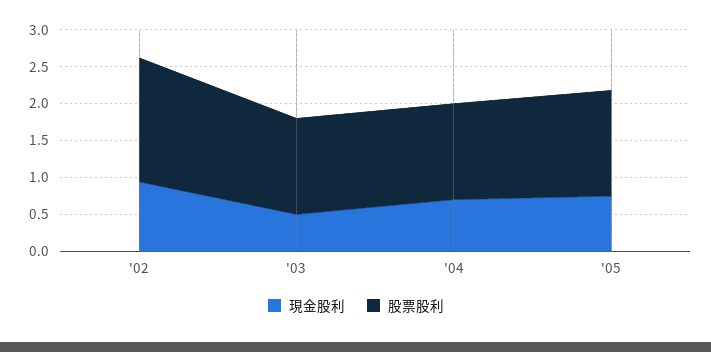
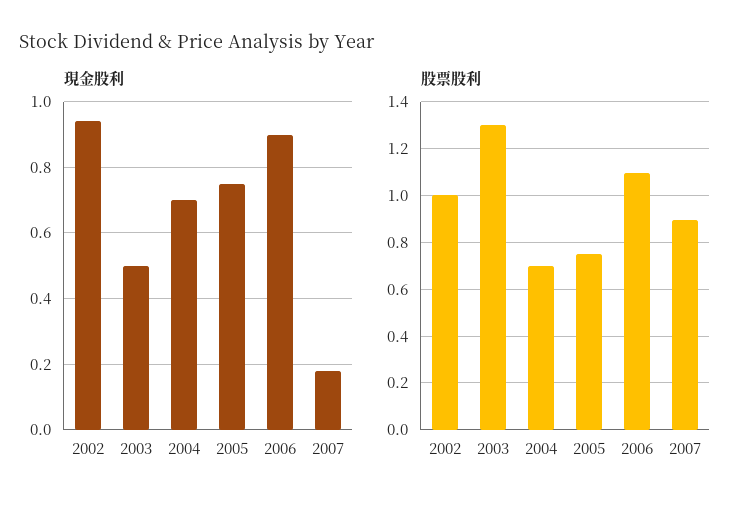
股票股利, '02: 1.75 -> 1
股票股利, '04: 1.25 -> 0.7
股票股利, '05: 1.5 -> 0.75
現金股利, 2006: none -> 0.9
現金股利, 2007: none -> 0.18
股票股利, 2006: none -> 1.1
股票股利, 2007: none -> 0.9

